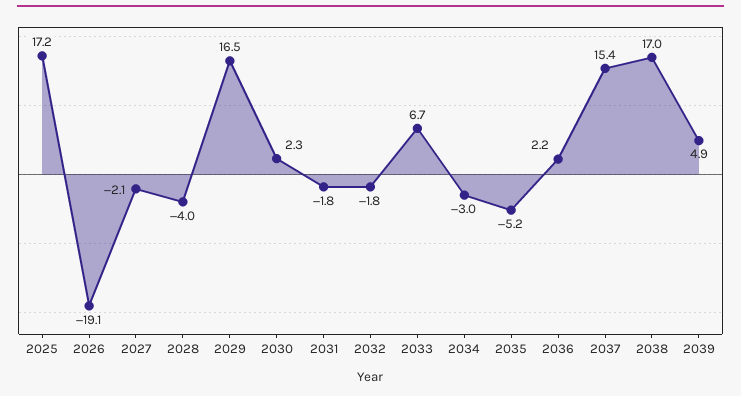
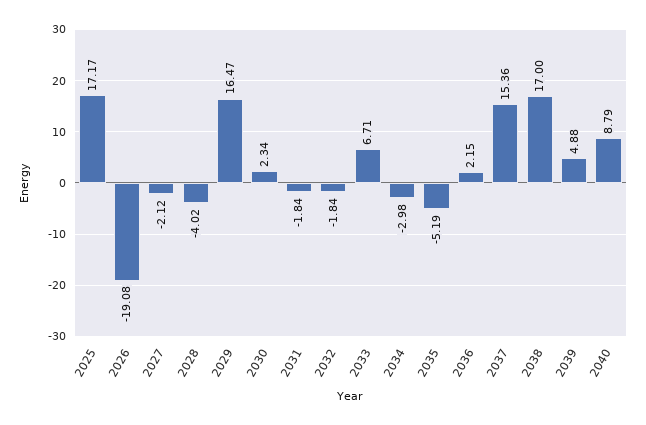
2040: none -> 8.79

